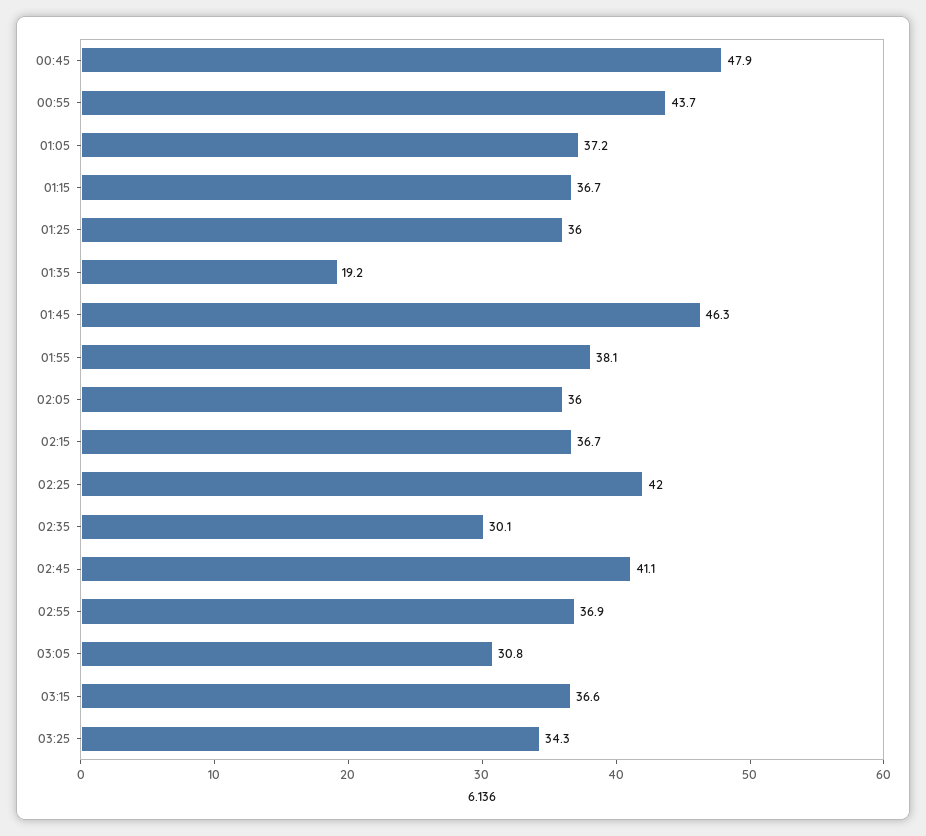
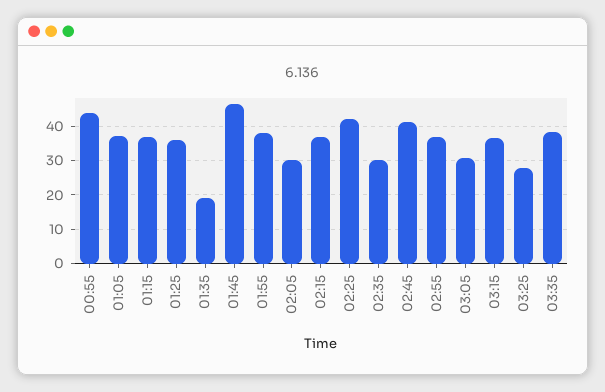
00:45: 47.9 -> none
02:05: 36 -> 30
03:25: 34.3 -> 28
03:35: none -> 38

